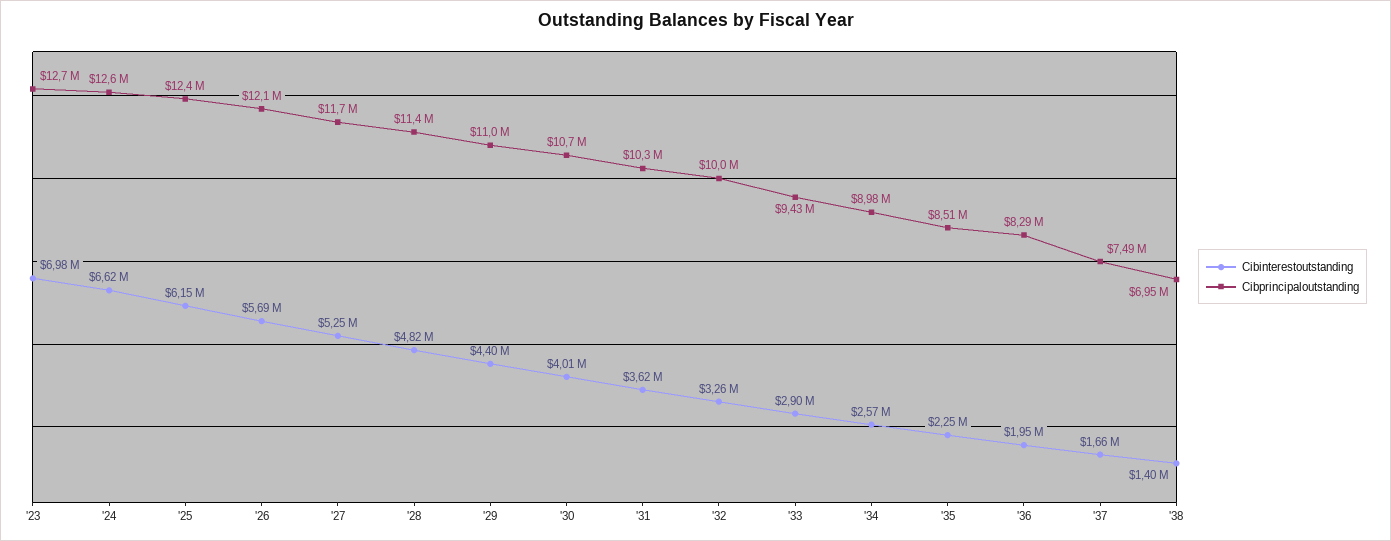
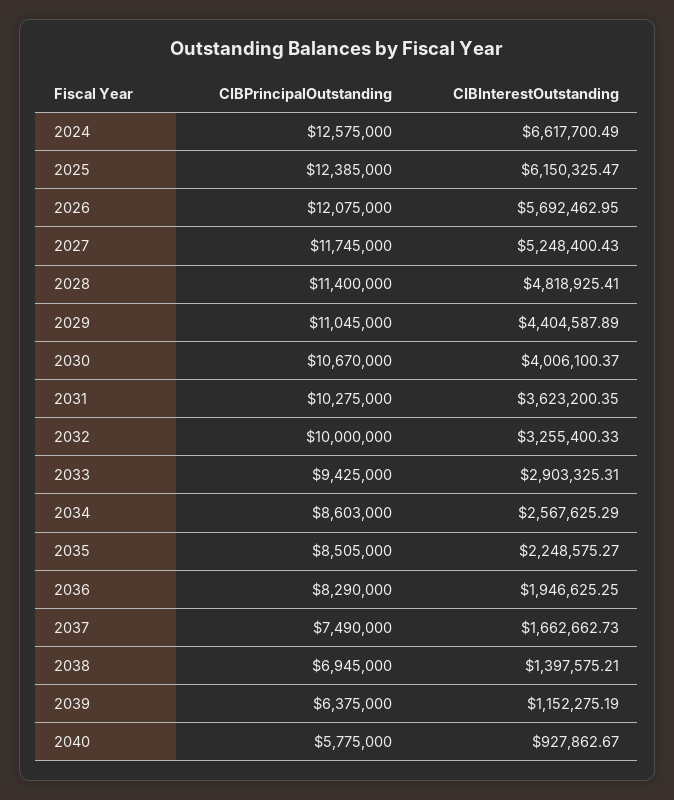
Cibinterestoutstanding, '23: 6980000 -> none
Cibprincipaloutstanding, '23: 12700000 -> none
Cibprincipaloutstanding, '34: 8980000 -> 8603000
Cibprincipaloutstanding, 2039: none -> 6375000
Cibinterestoutstanding, 2039: none -> 1152275.19
Cibprincipaloutstanding, 2040: none -> 5775000
Cibinterestoutstanding, 2040: none -> 927862.67

